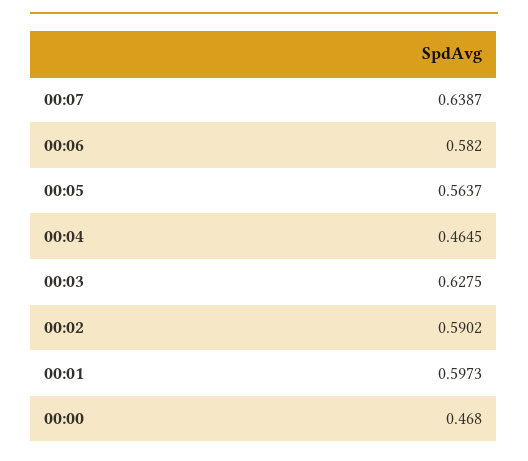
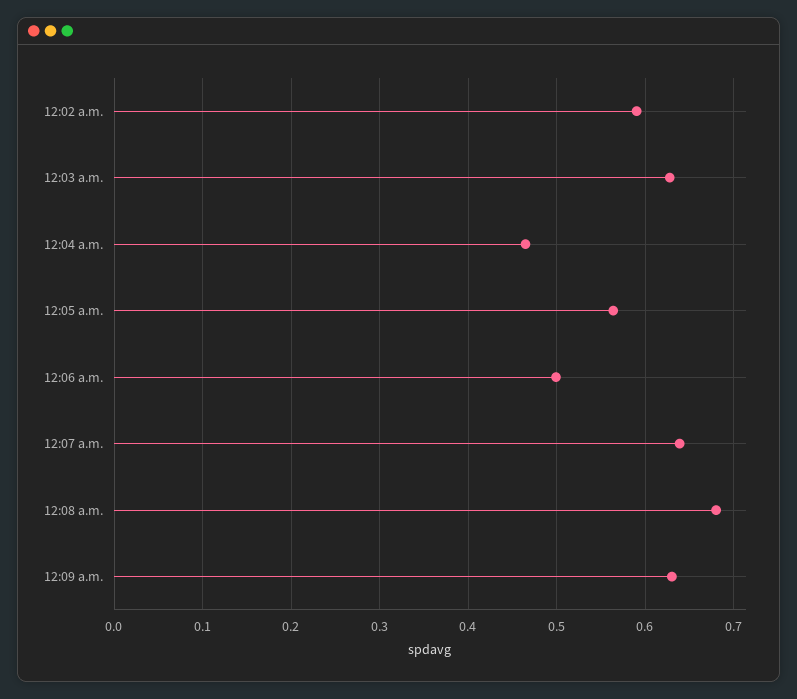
00:06: 0.582 -> 0.5
00:01: 0.5973 -> none
00:00: 0.468 -> none
12:08 a.m.: none -> 0.68
12:09 a.m.: none -> 0.63

